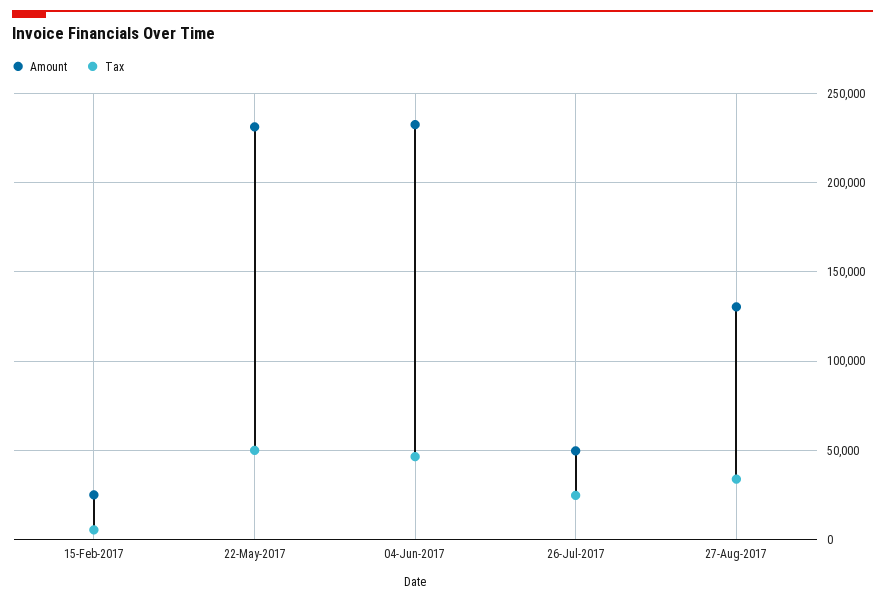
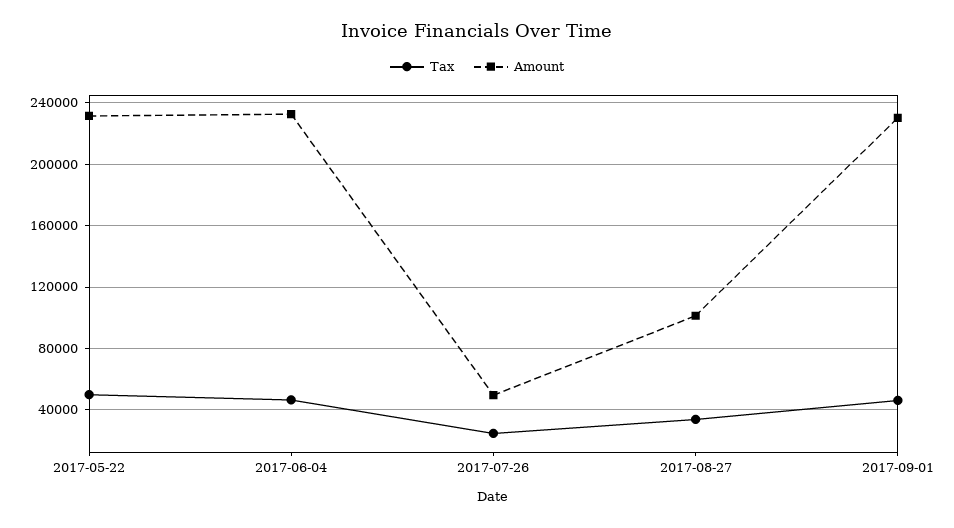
Amount, 15-Feb-2017: 25000 -> none
Tax, 15-Feb-2017: 5000 -> none
Amount, 27-Aug-2017: 130000 -> 100000
Tax, 2017-09-01: none -> 45000
Amount, 2017-09-01: none -> 230000

